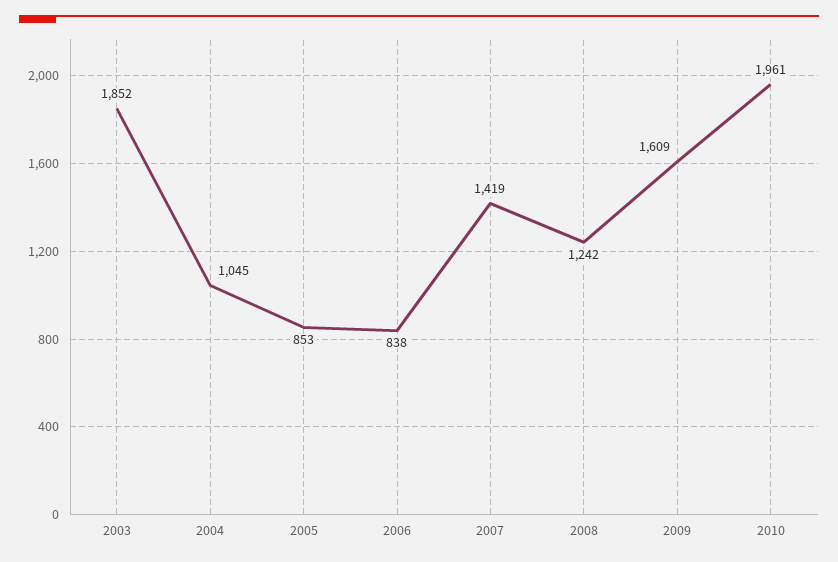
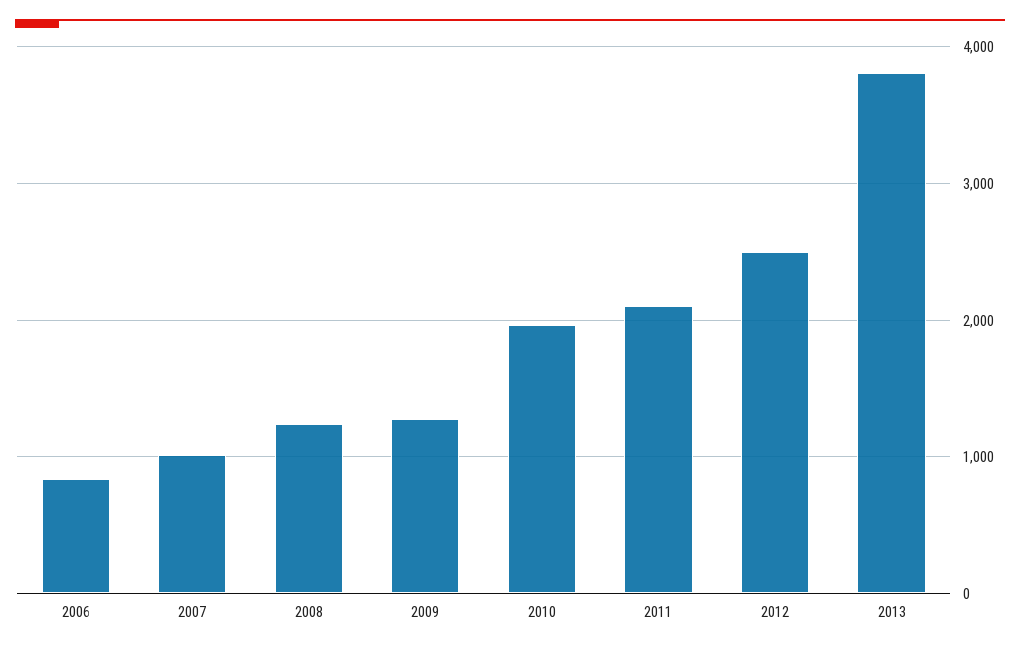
2003: 1852 -> none
2004: 1045 -> none
2005: 853 -> none
2007: 1419 -> 1000
2009: 1609 -> 1300
2011: none -> 2100
2012: none -> 2500
2013: none -> 3800

